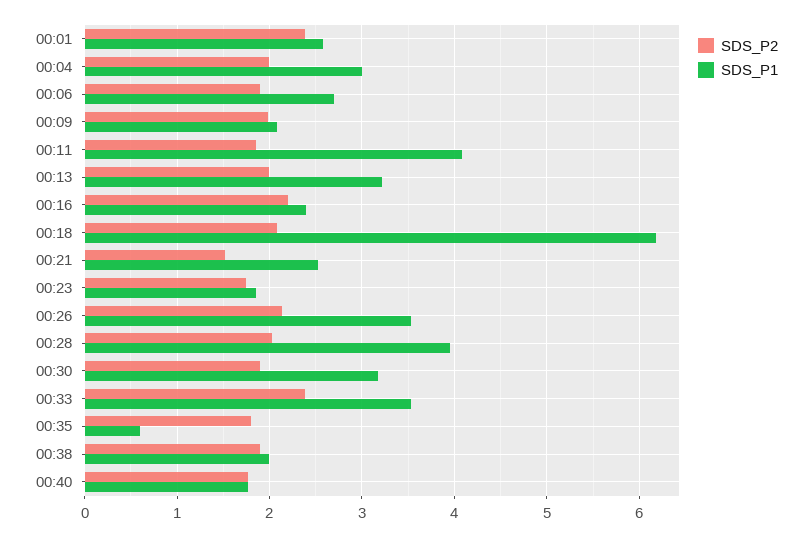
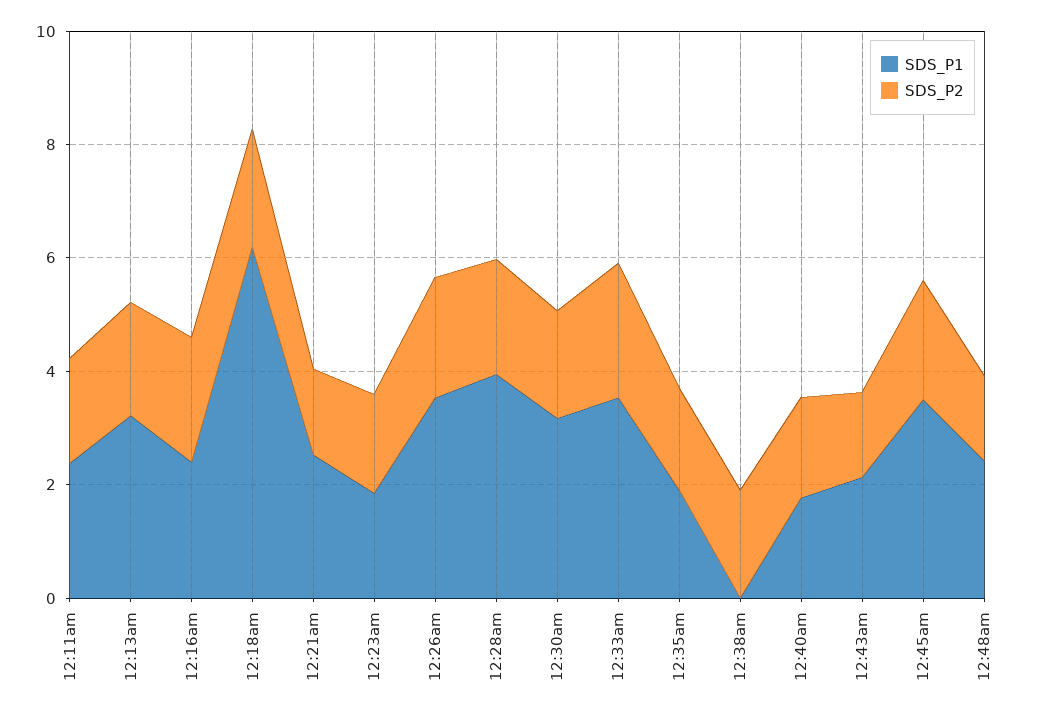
SDS_P2, 00:01: 2.4 -> none
SDS_P1, 00:01: 2.6 -> none
SDS_P2, 00:04: 2 -> none
SDS_P1, 00:04: 3 -> none
SDS_P2, 00:06: 1.9 -> none
SDS_P1, 00:06: 2.7 -> none
SDS_P2, 00:09: 2 -> none
SDS_P1, 00:09: 2.1 -> none
SDS_P1, 00:11: 4.1 -> 2.5
SDS_P1, 00:35: 0.6 -> 2
SDS_P1, 00:38: 2 -> 0
SDS_P1, 12:43am: none -> 2
SDS_P2, 12:43am: none -> 1.5
SDS_P1, 12:45am: none -> 3.5
SDS_P2, 12:45am: none -> 2
SDS_P1, 12:48am: none -> 2.5
SDS_P2, 12:48am: none -> 1.5

